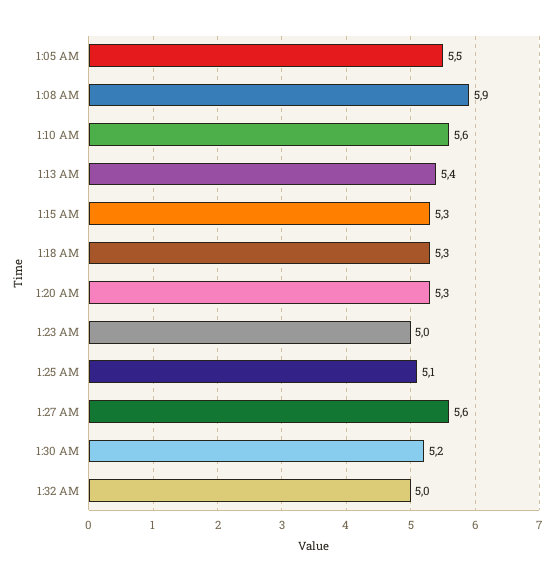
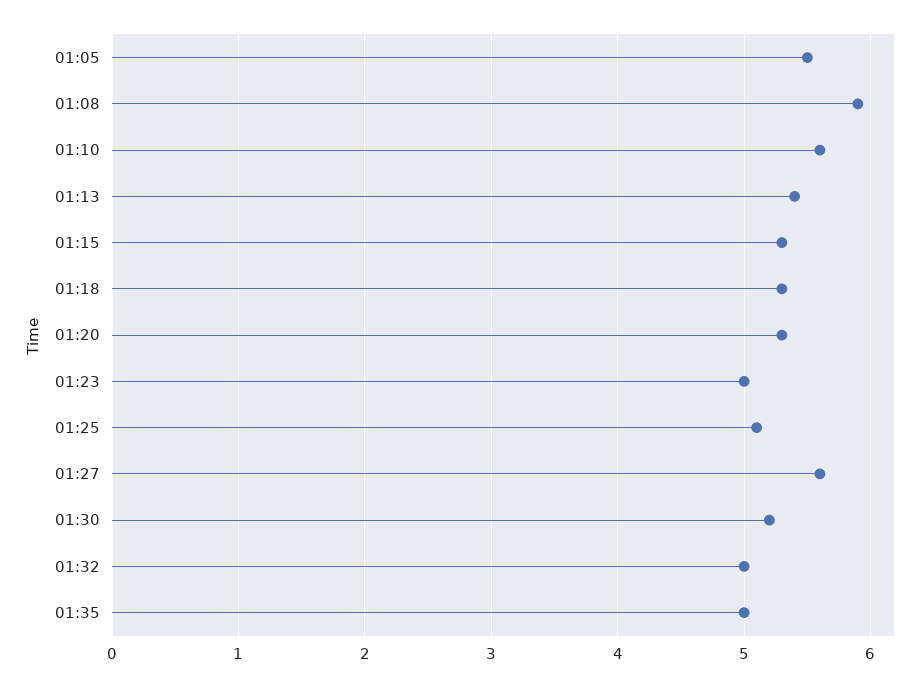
01:35: none -> 5

